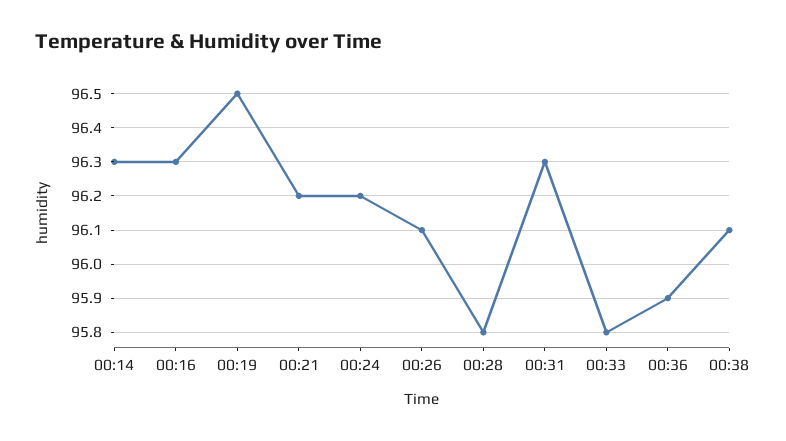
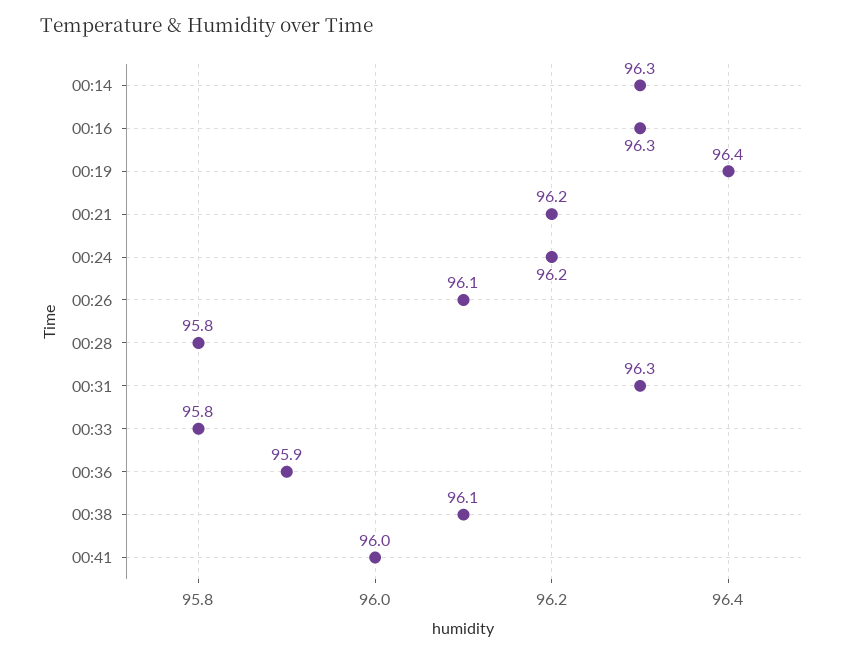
00:19: 96.5 -> 96.4
00:41: none -> 96

